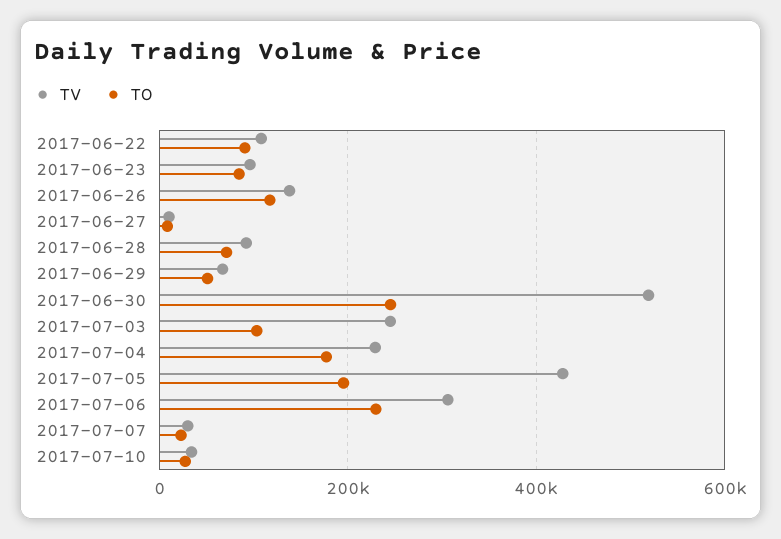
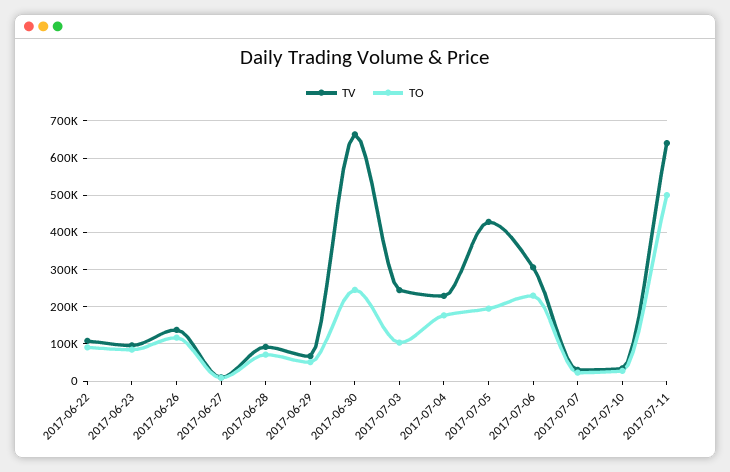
TV, 2017-06-30: 520000 -> 660000
TV, 2017-07-11: none -> 640000
TO, 2017-07-11: none -> 500000

